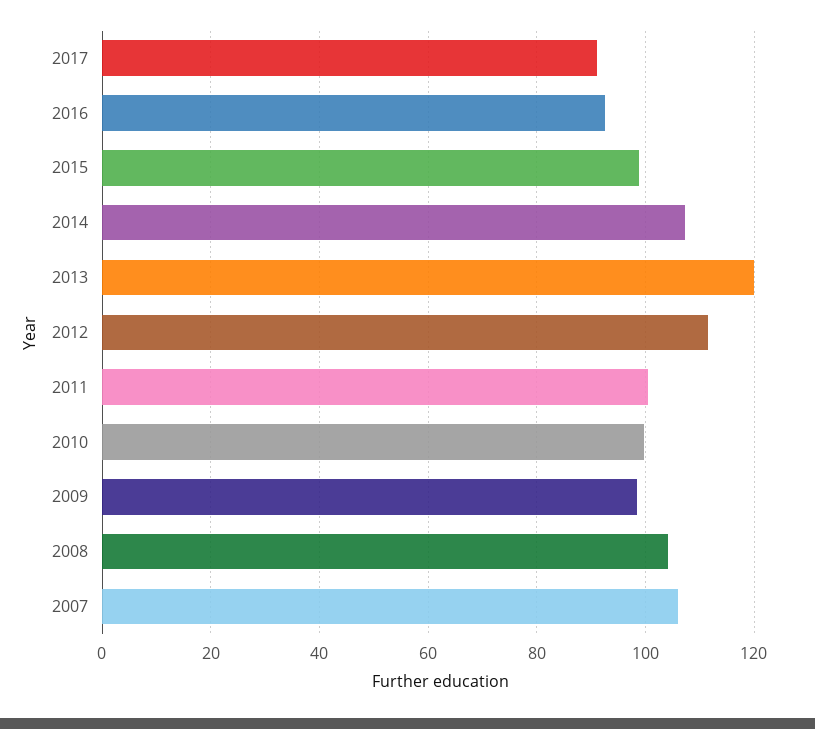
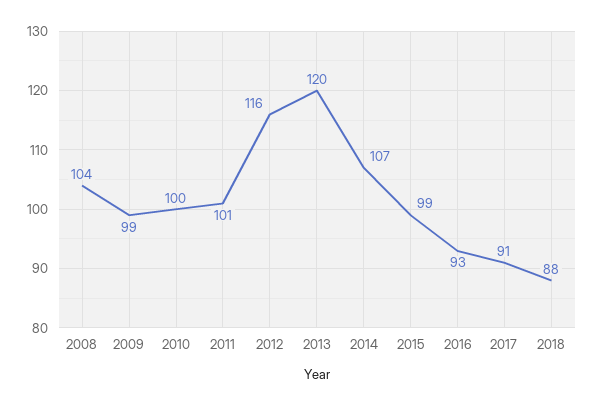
2012: 112 -> 116
2007: 106 -> none
2018: none -> 88

